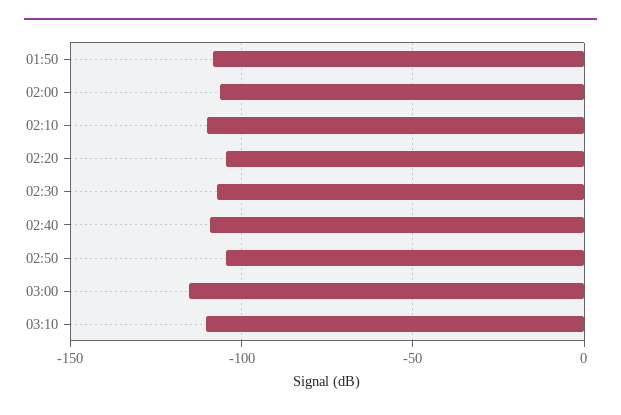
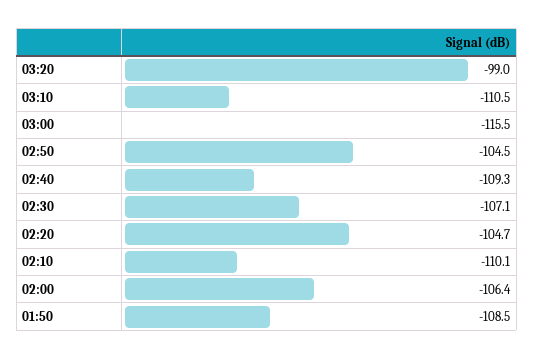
03:20: none -> -99

